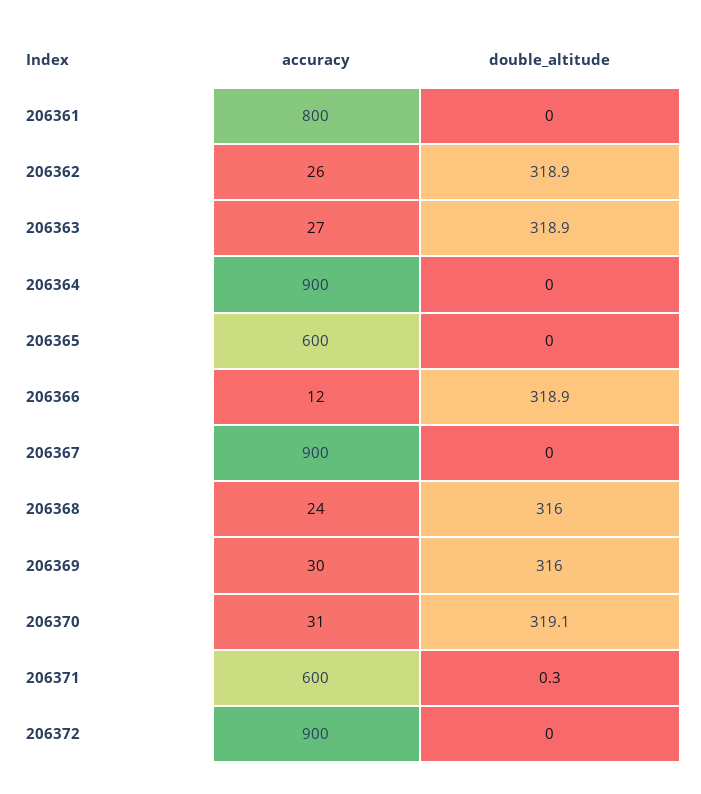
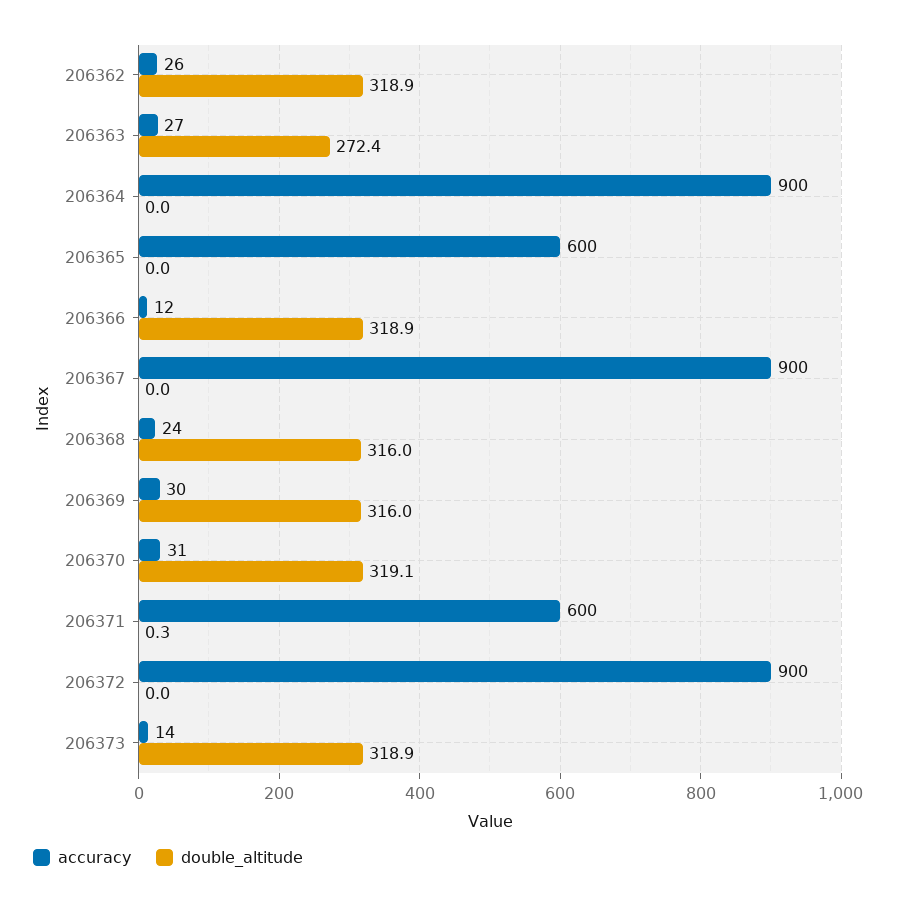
accuracy, 206361: 800 -> none
double_altitude, 206361: 0 -> none
double_altitude, 206363: 318.9 -> 272.4
accuracy, 206373: none -> 14
double_altitude, 206373: none -> 318.9

